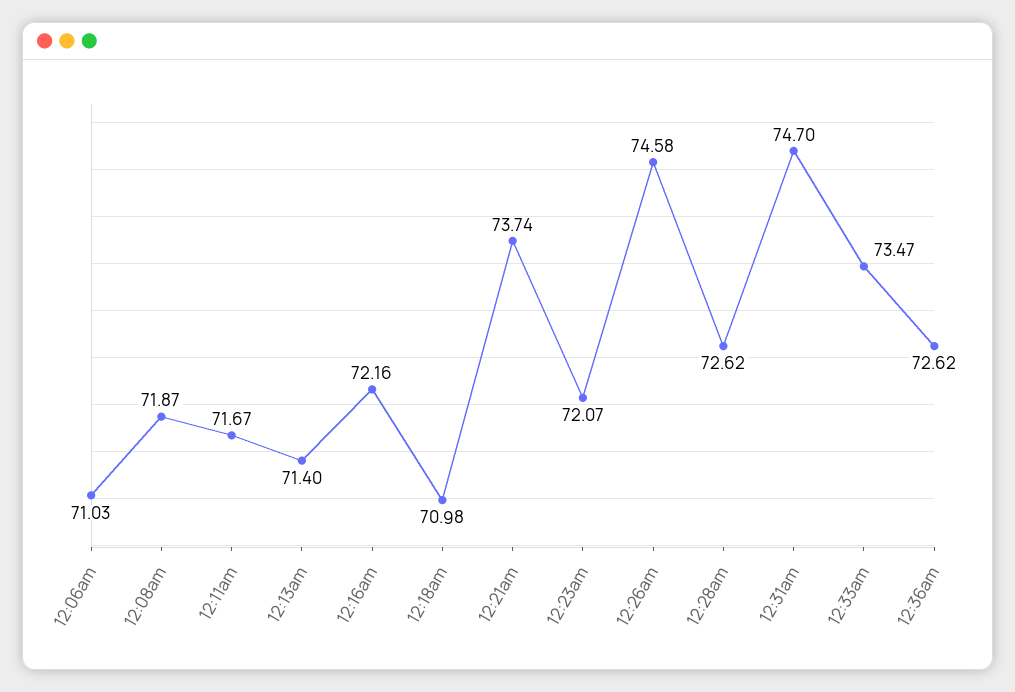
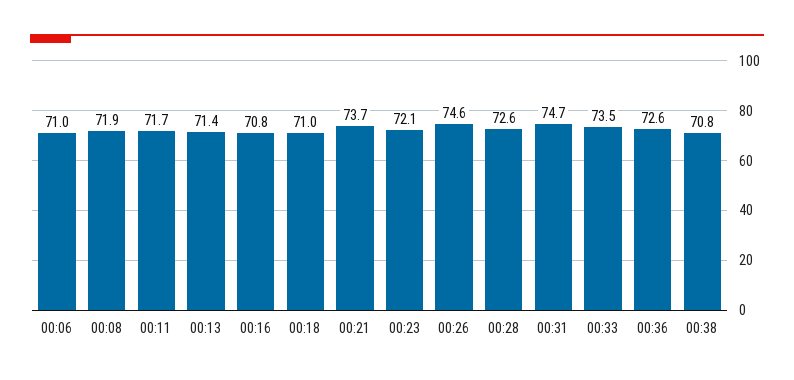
12:16am: 72.16 -> 70.8
00:38: none -> 70.8

